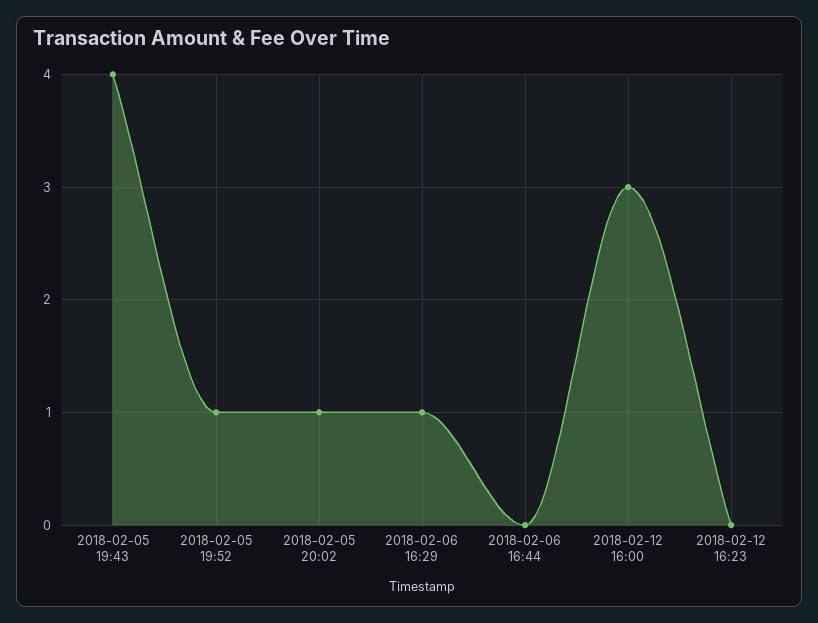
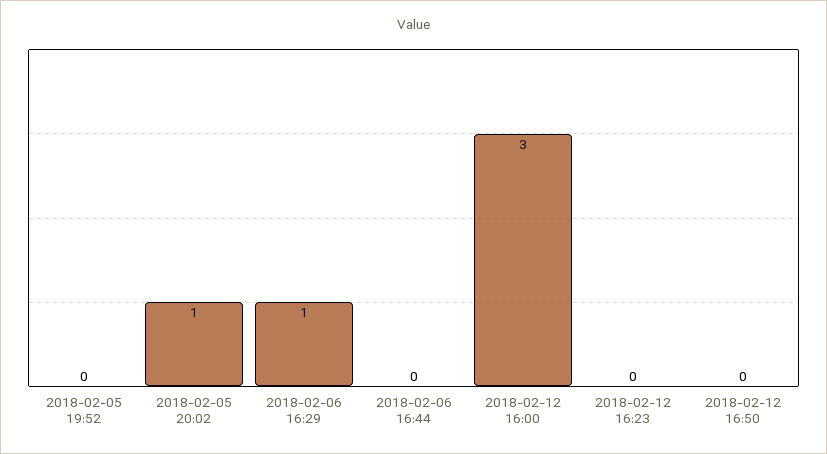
2018-02-05 19:43: 4 -> none
2018-02-05 19:52: 1 -> 0
2018-02-12 16:50: none -> 0

